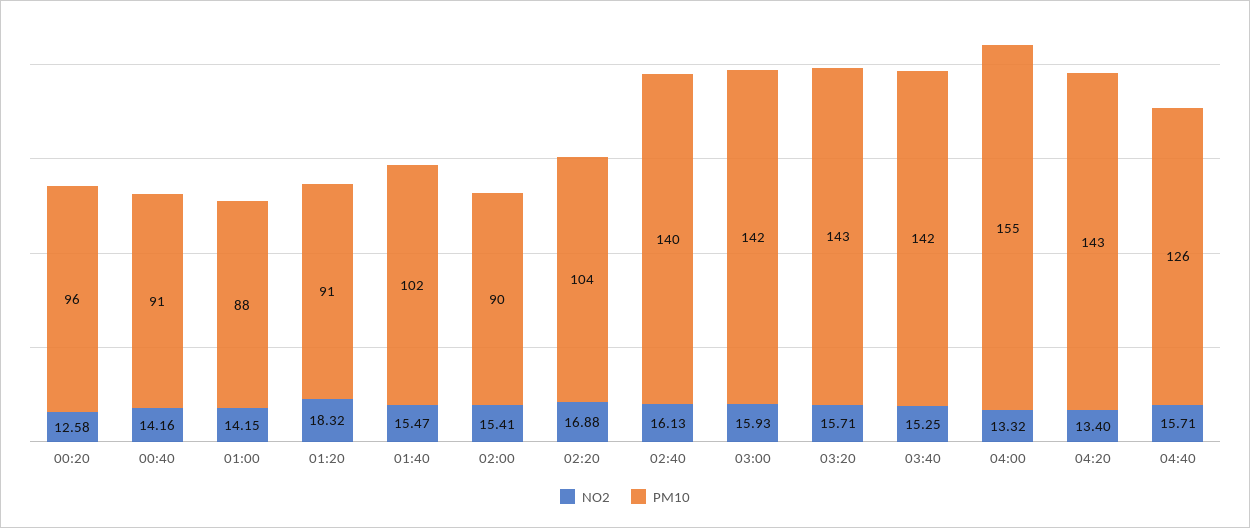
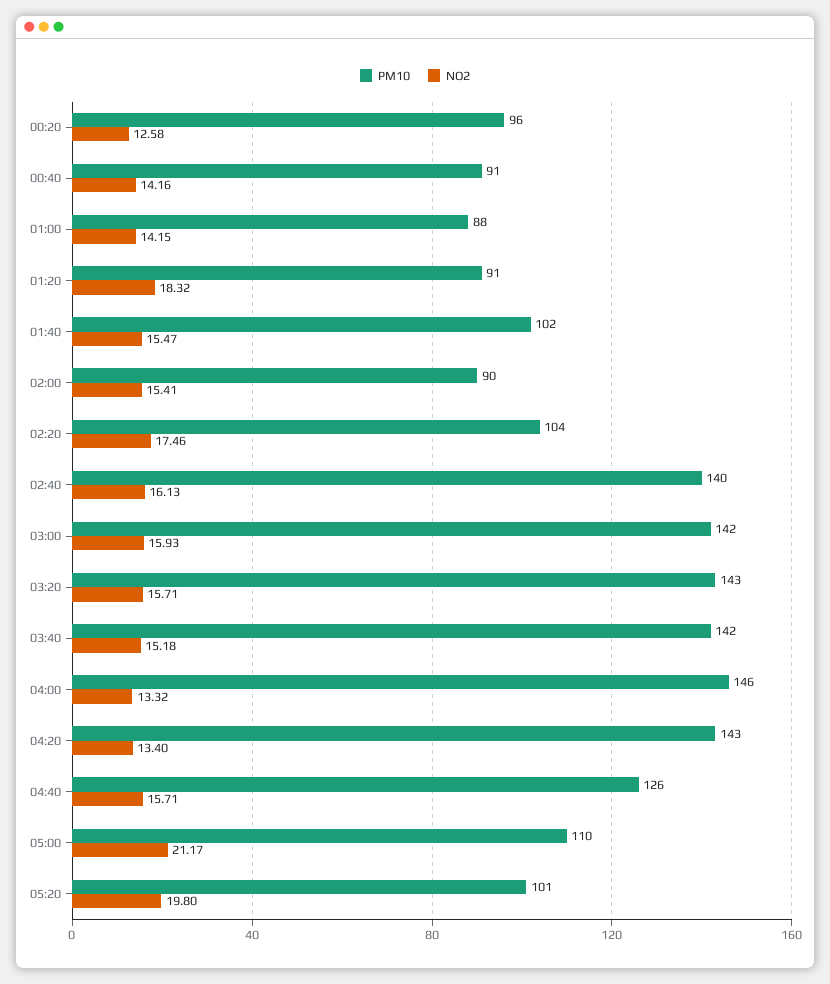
NO2, 02:20: 16.88 -> 17.46
NO2, 03:40: 15.25 -> 15.18
PM10, 04:00: 155 -> 146
PM10, 05:00: none -> 110
NO2, 05:00: none -> 21.17
PM10, 05:20: none -> 101
NO2, 05:20: none -> 19.8

